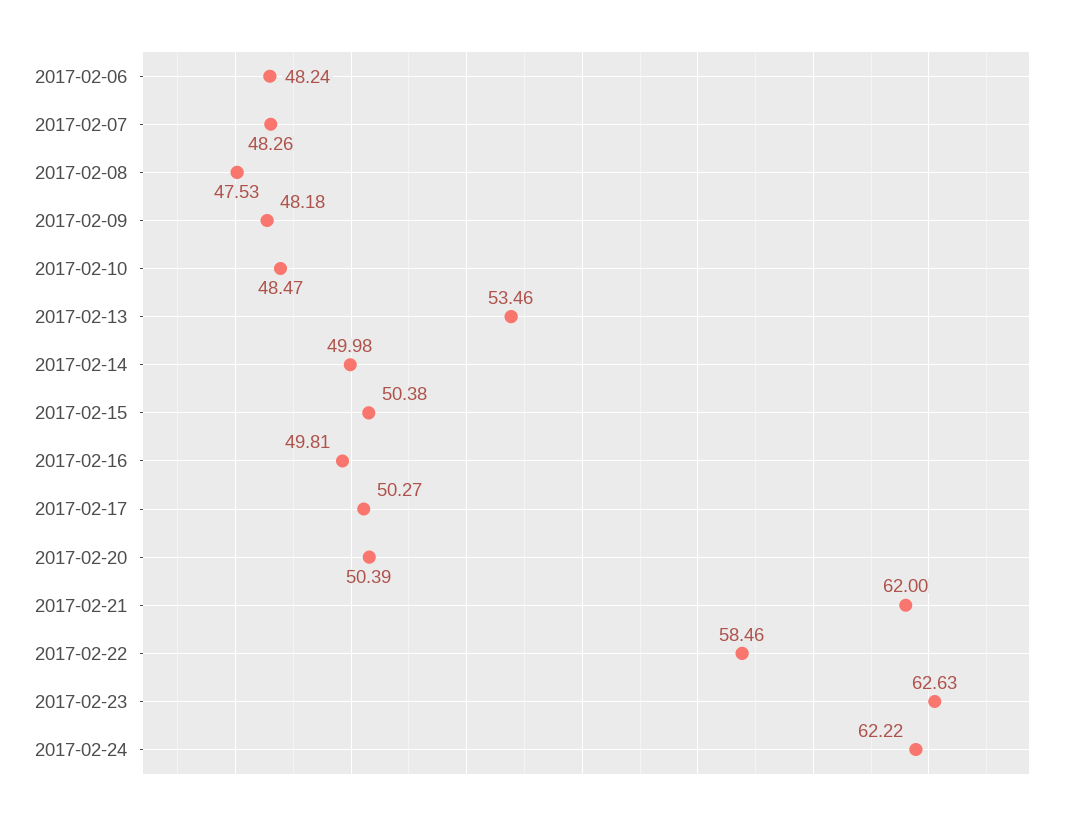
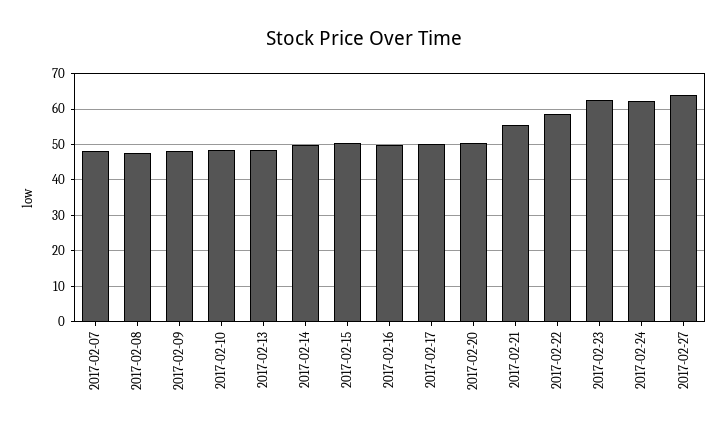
2017-02-06: 48.24 -> none
2017-02-13: 53.46 -> 48
2017-02-21: 62 -> 56
2017-02-27: none -> 64

